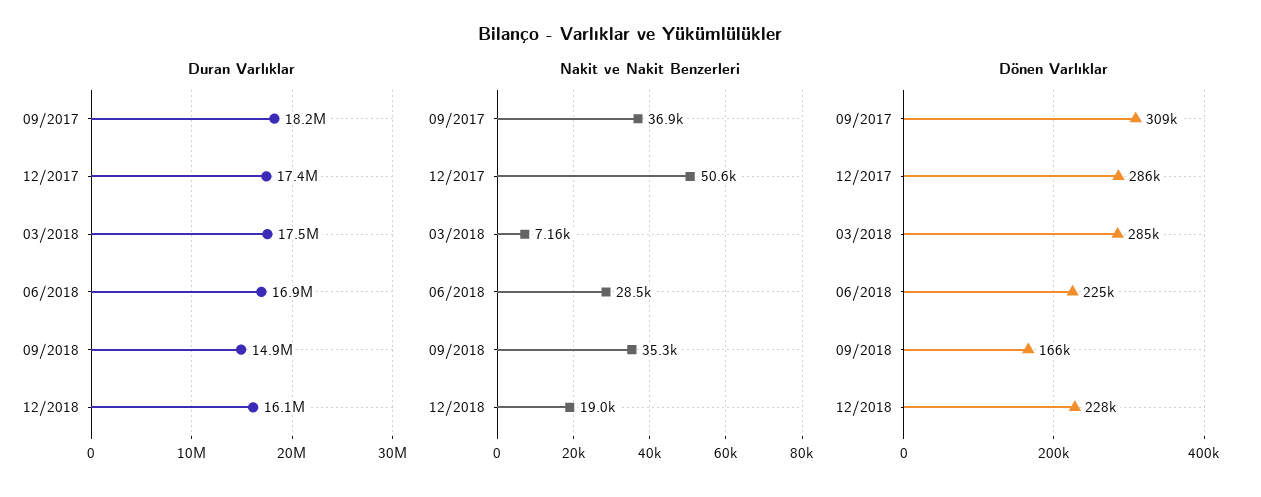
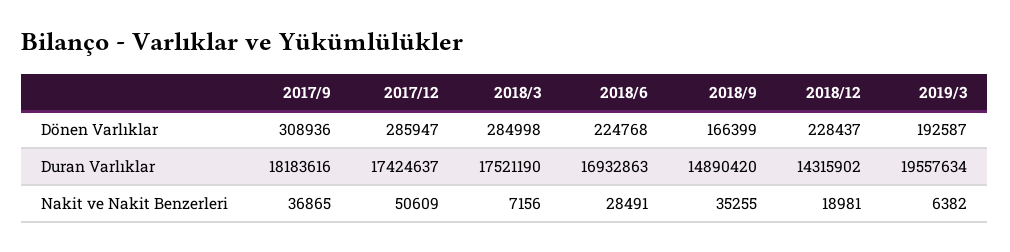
Duran Varlıklar, 12/2018: 16100000 -> 14315902
Dönen Varlıklar, 2019/3: none -> 192587
Duran Varlıklar, 2019/3: none -> 19557634
Nakit ve Nakit Benzerleri, 2019/3: none -> 6382

